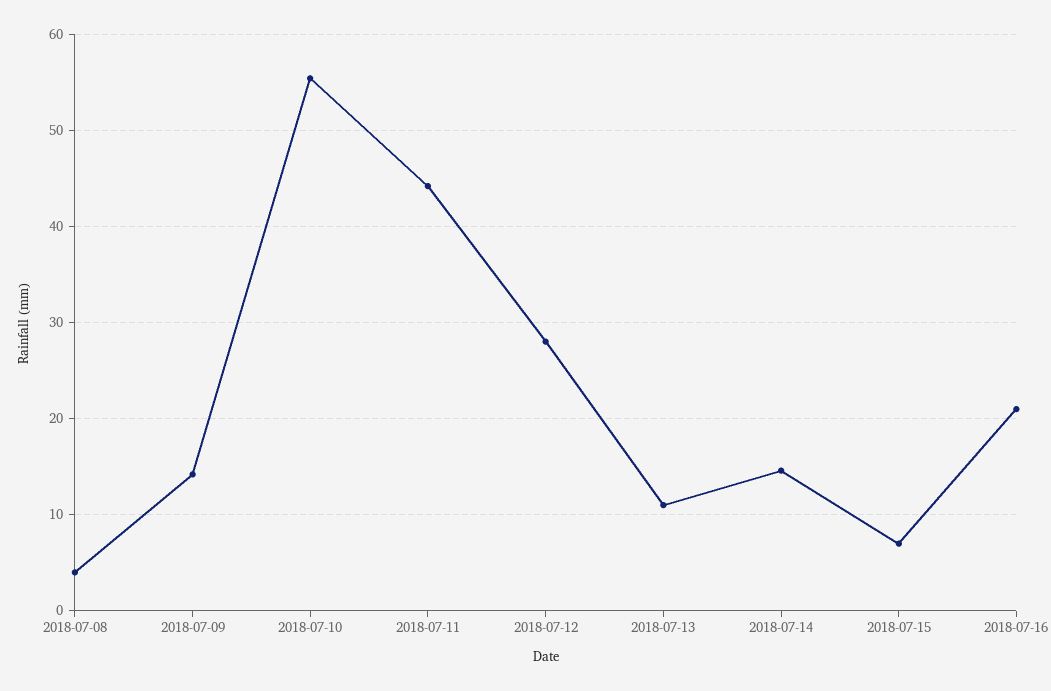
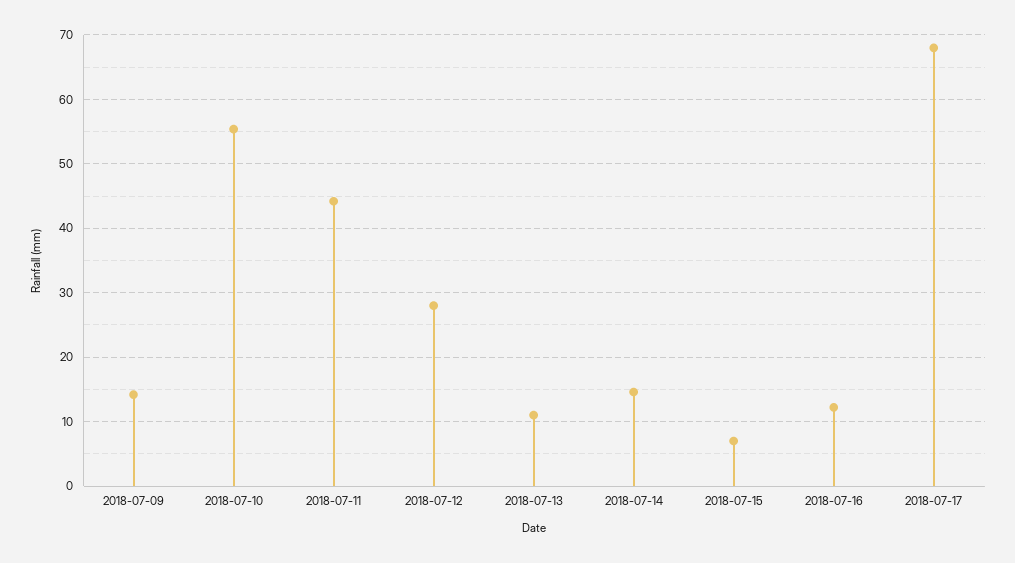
2018-07-08: 4 -> none
2018-07-16: 21 -> 12
2018-07-17: none -> 68

